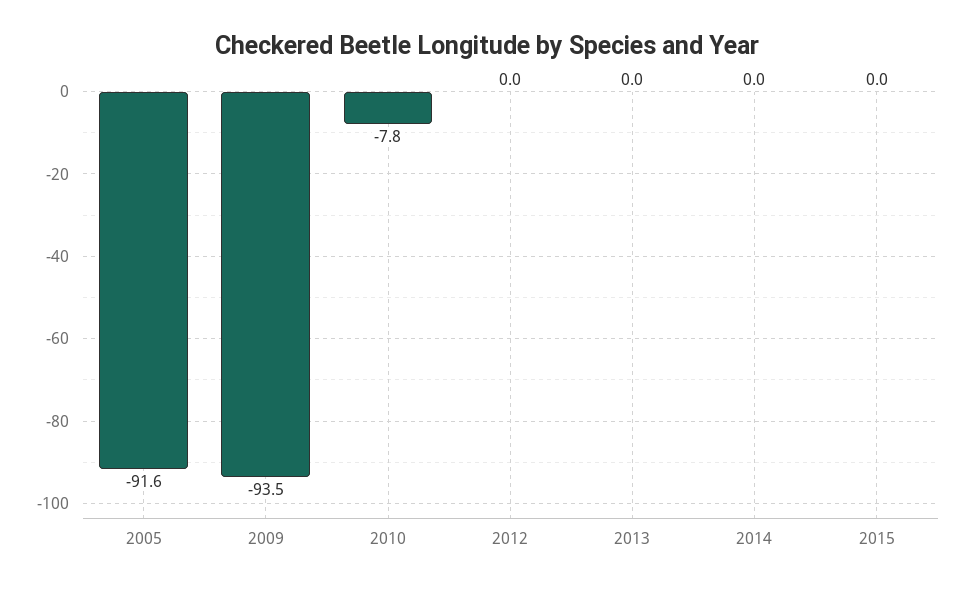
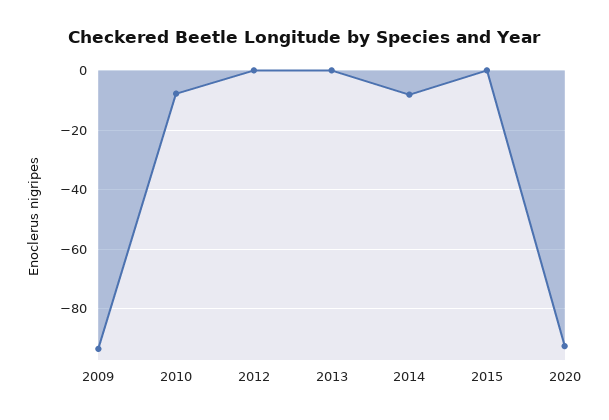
2005: -91.6 -> none
2014: 0 -> -7.5
2020: none -> -92.5

